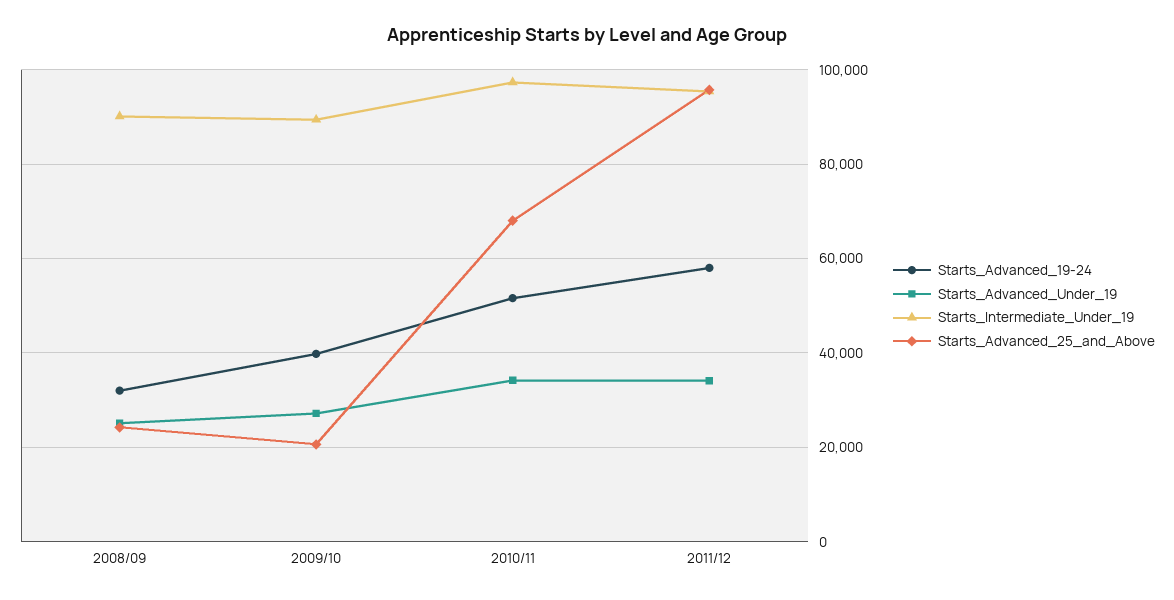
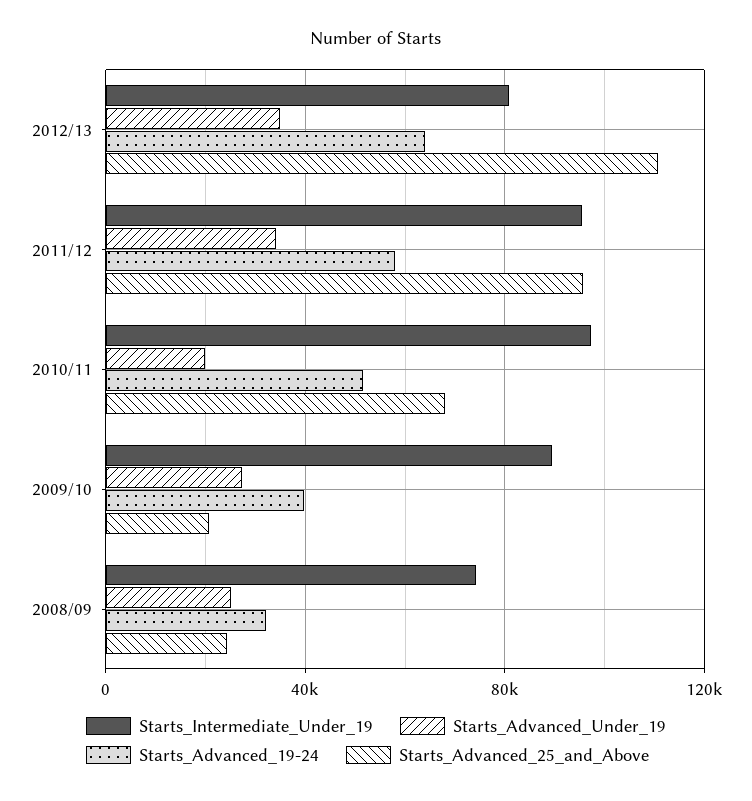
Starts_Intermediate_Under_19, 2008/09: 90000 -> 75000
Starts_Advanced_Under_19, 2010/11: 34000 -> 20000
Starts_Intermediate_Under_19, 2012/13: none -> 80000
Starts_Advanced_Under_19, 2012/13: none -> 35000
Starts_Advanced_19-24, 2012/13: none -> 65000
Starts_Advanced_25_and_Above, 2012/13: none -> 110000

